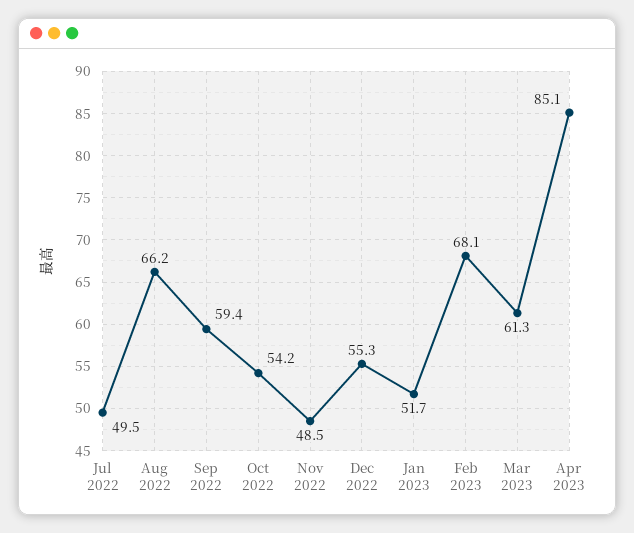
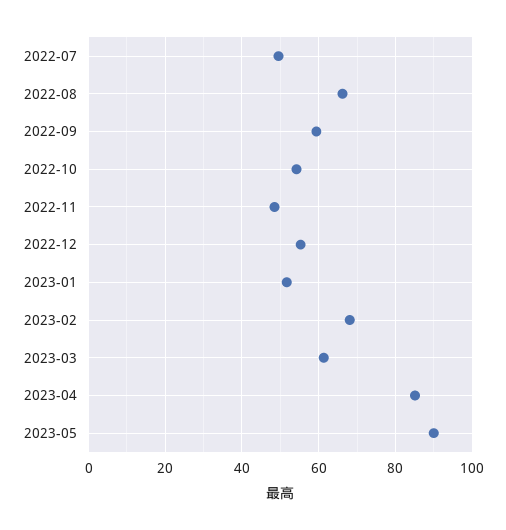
2023-05: none -> 90

